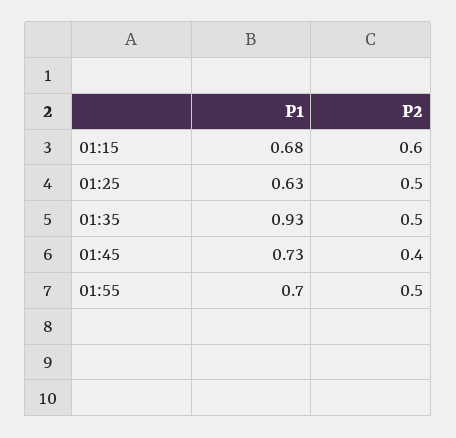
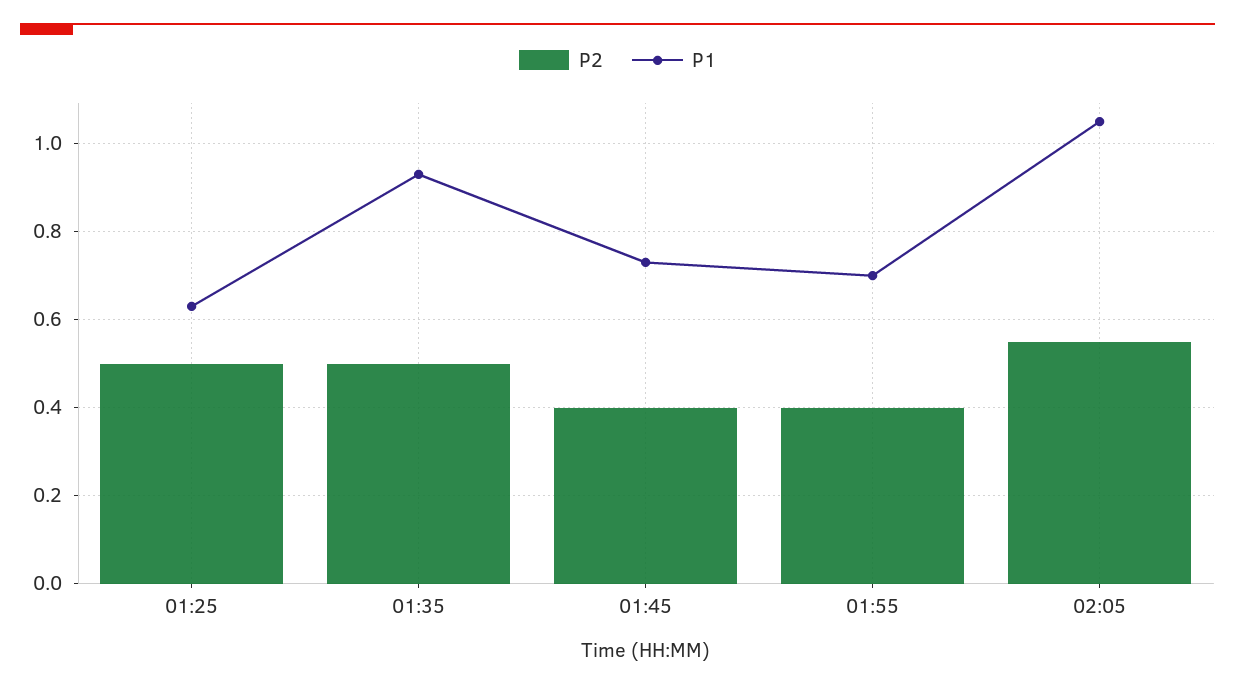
P1, 01:15: 0.68 -> none
P2, 01:15: 0.6 -> none
P2, 01:55: 0.5 -> 0.4
P2, 02:05: none -> 0.55
P1, 02:05: none -> 1.05

